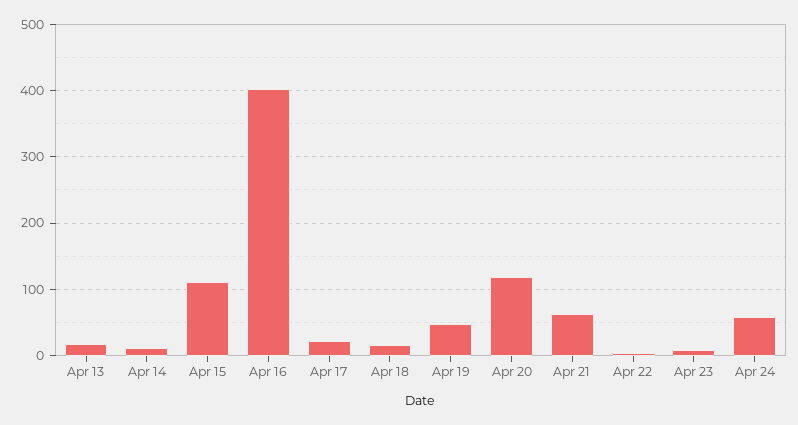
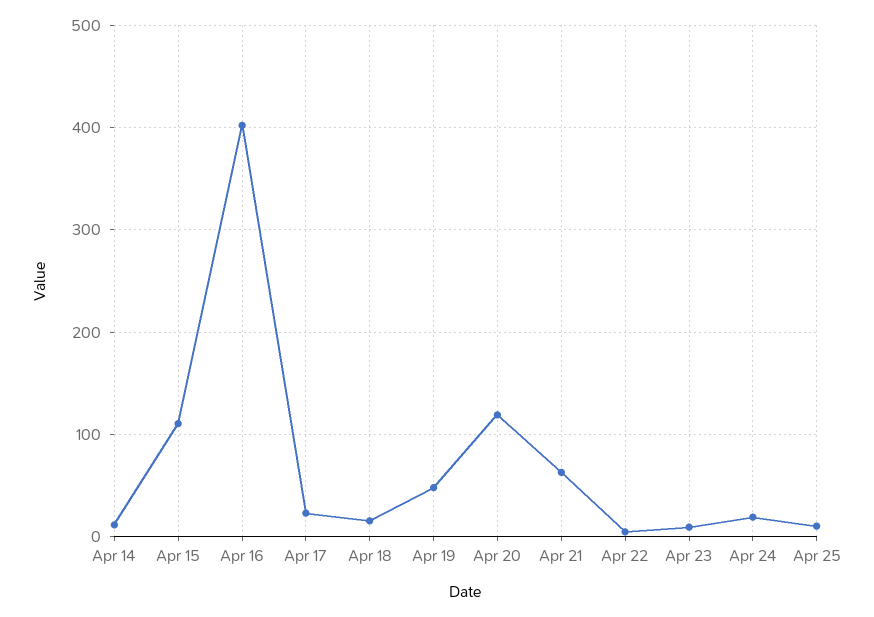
Apr 13: 20 -> none
Apr 24: 60 -> 20
Apr 25: none -> 10

